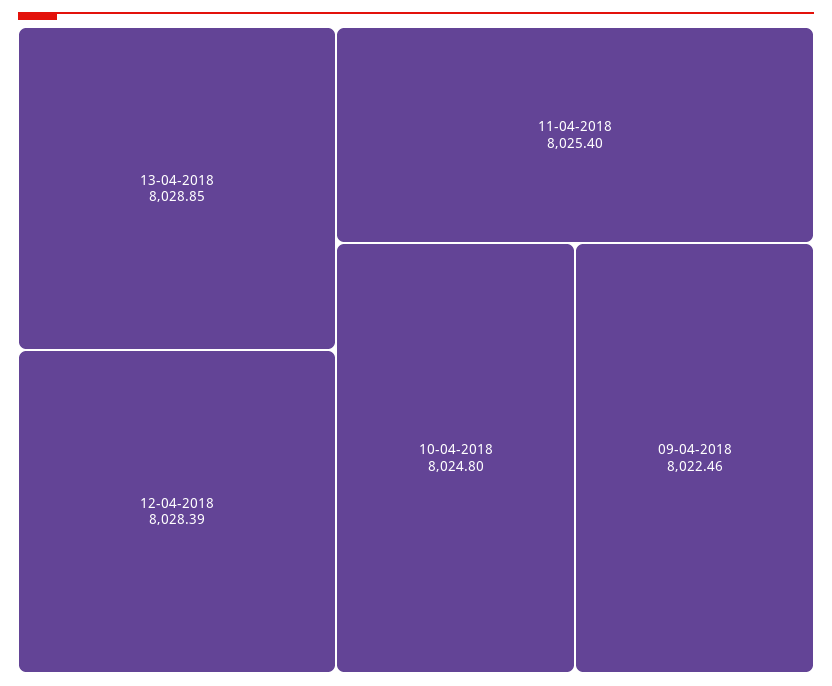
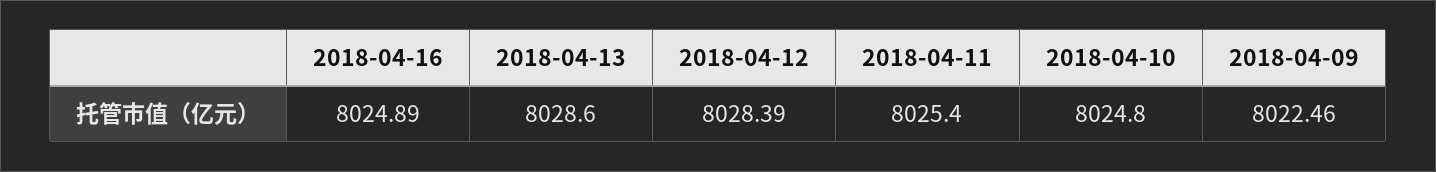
13-04-2018: 8028.85 -> 8028.6
2018-04-16: none -> 8024.89

